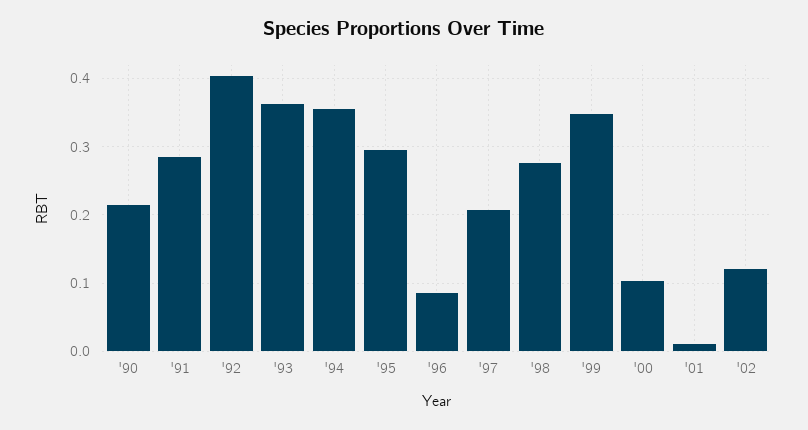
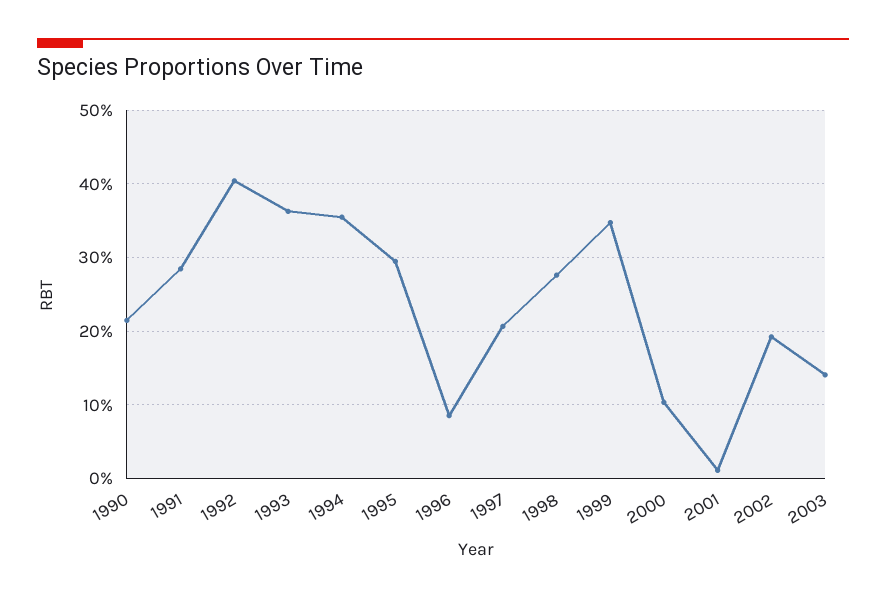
'02: 0.12 -> 0.19
2003: none -> 0.14

